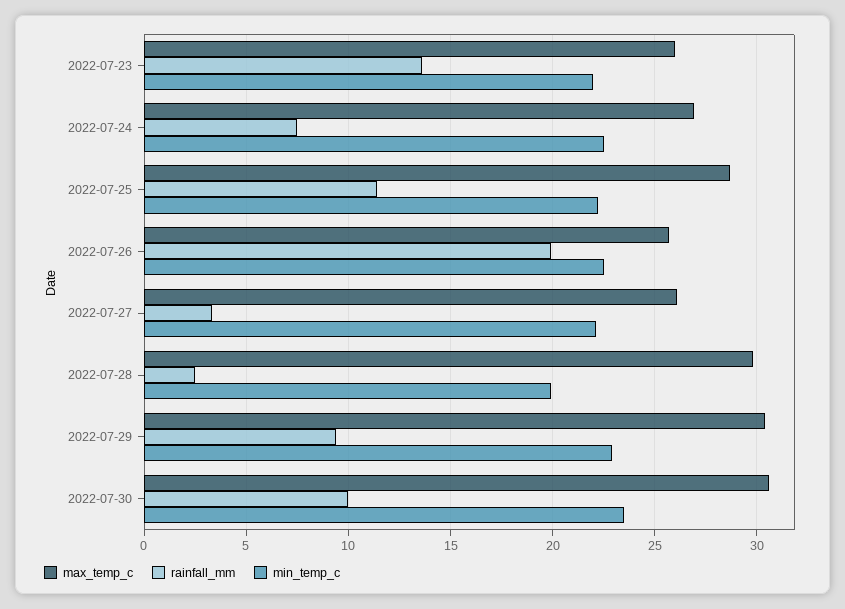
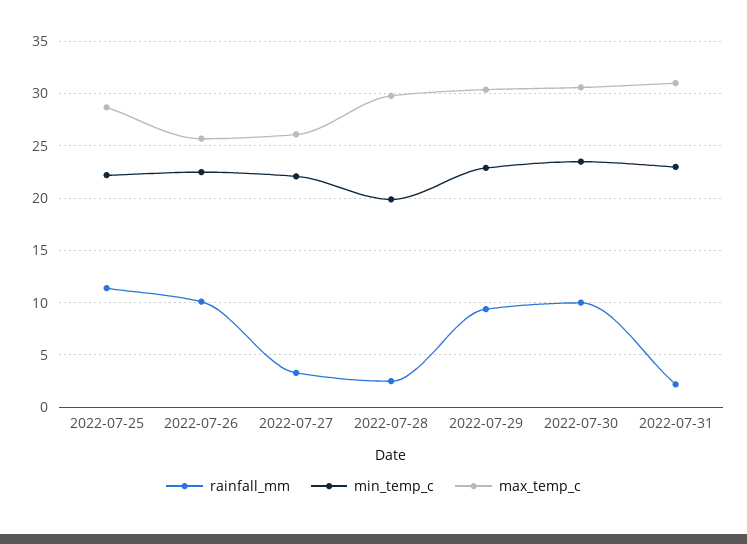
max_temp_c, 2022-07-23: 26 -> none
rainfall_mm, 2022-07-23: 13.5 -> none
min_temp_c, 2022-07-23: 22 -> none
max_temp_c, 2022-07-24: 27 -> none
rainfall_mm, 2022-07-24: 7.5 -> none
min_temp_c, 2022-07-24: 22.5 -> none
rainfall_mm, 2022-07-26: 20 -> 10
rainfall_mm, 2022-07-31: none -> 2
min_temp_c, 2022-07-31: none -> 23
max_temp_c, 2022-07-31: none -> 31

